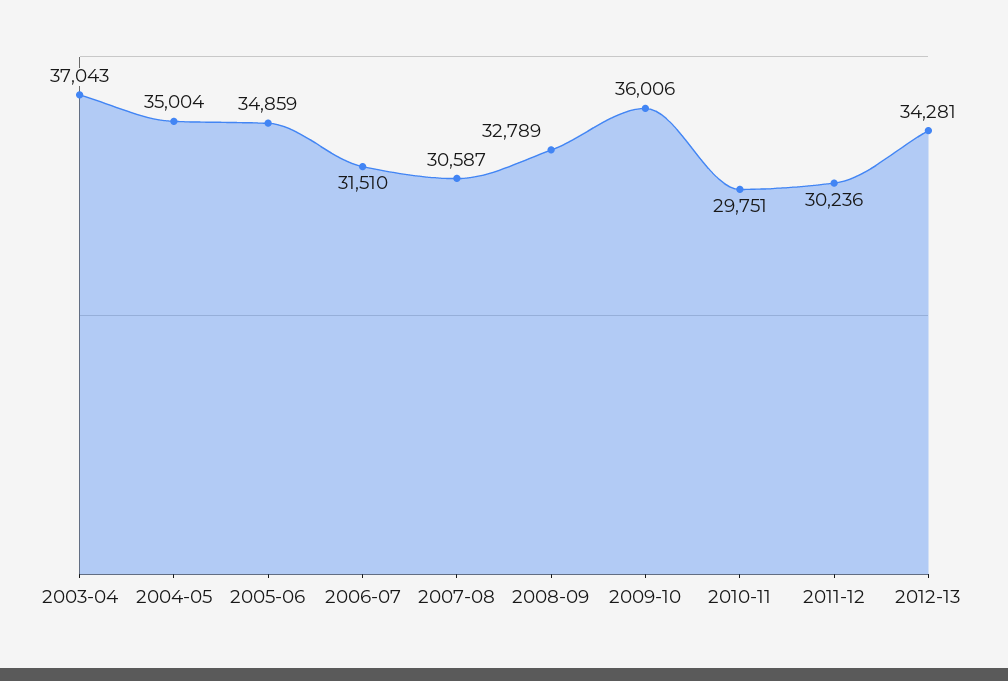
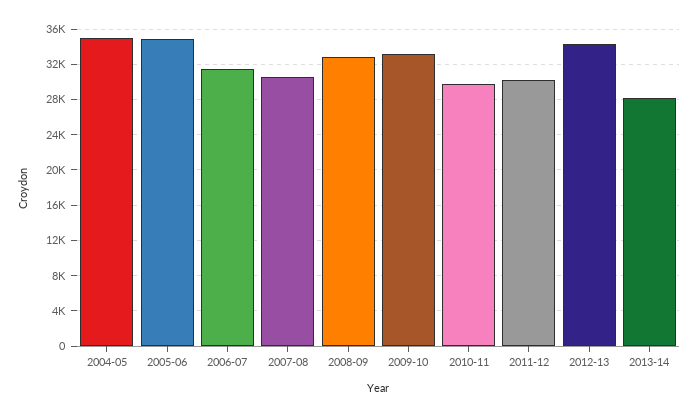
2003-04: 37043 -> none
2009-10: 36006 -> 33000
2013-14: none -> 28000

